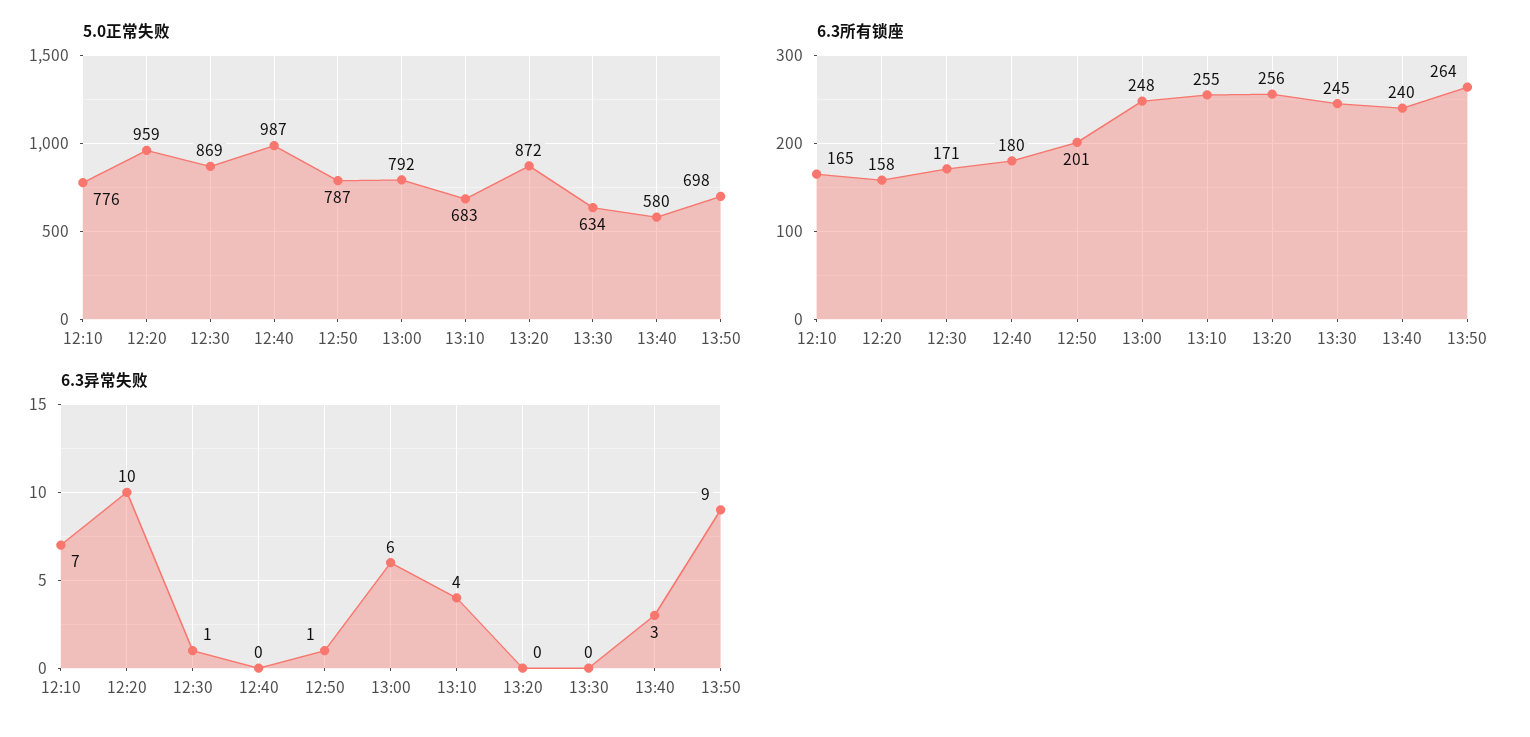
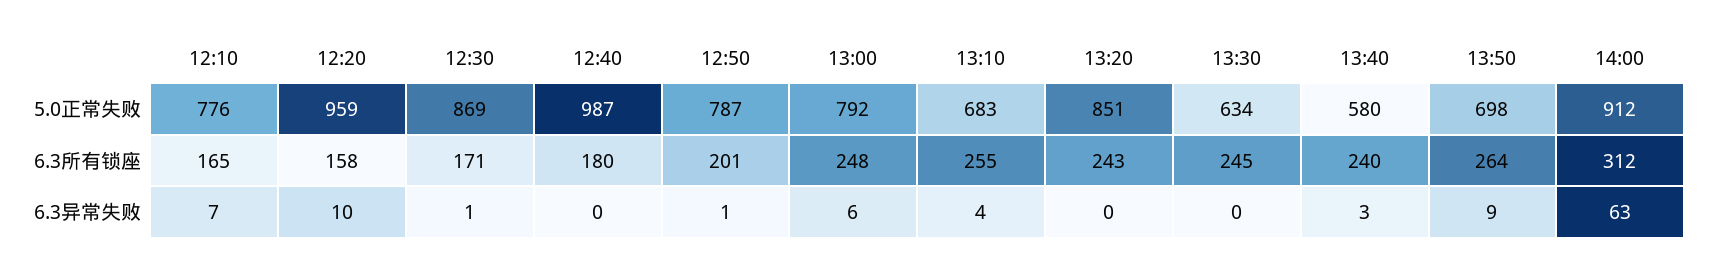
5.0正常失败, 13:20: 872 -> 851
6.3所有锁座, 13:20: 256 -> 243
5.0正常失败, 14:00: none -> 912
6.3所有锁座, 14:00: none -> 312
6.3异常失败, 14:00: none -> 63

